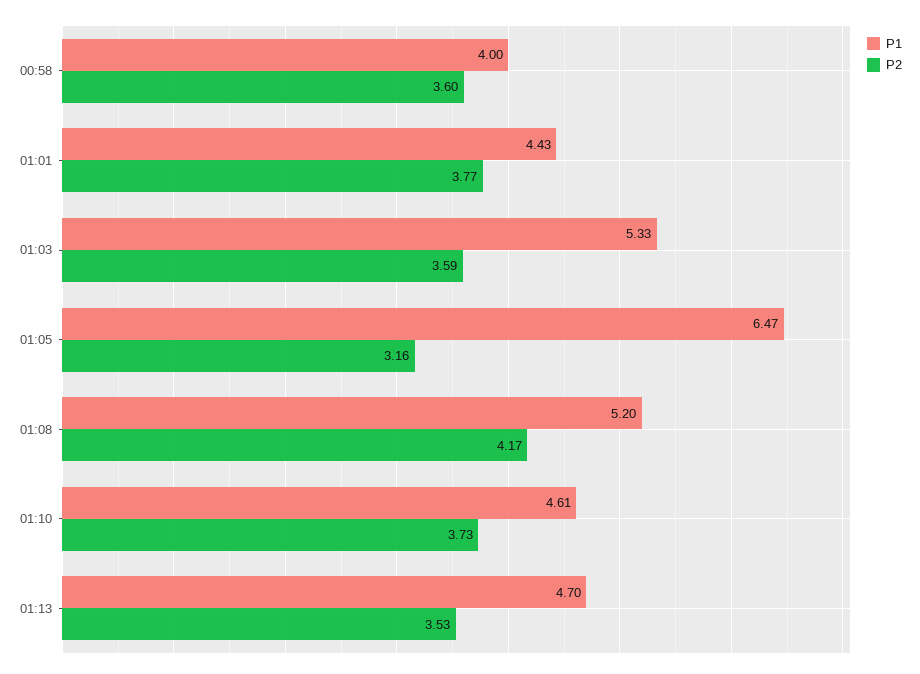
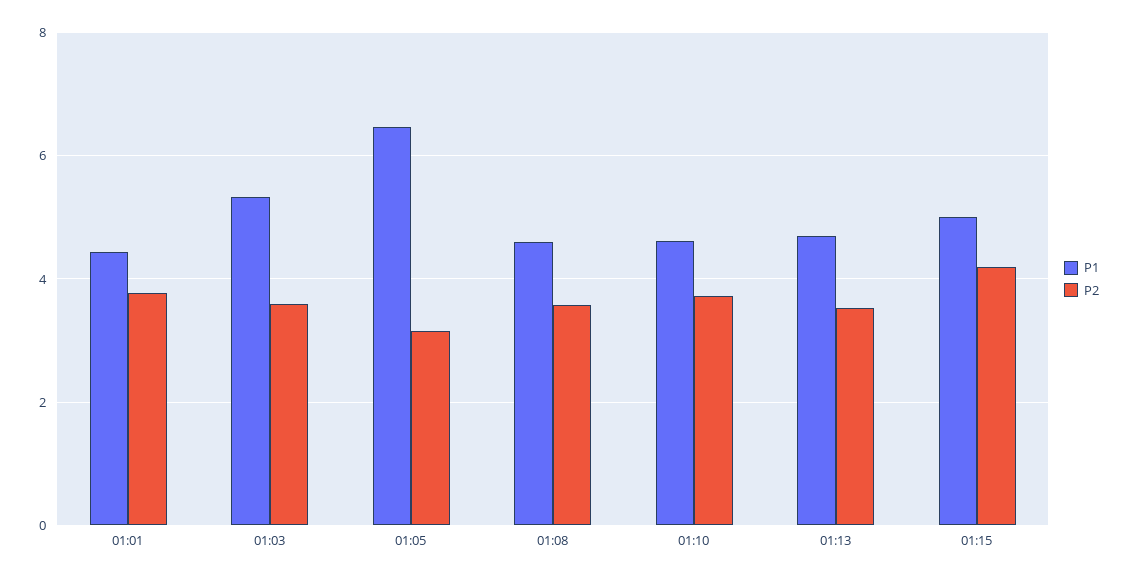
P1, 00:58: 4 -> none
P2, 00:58: 3.6 -> none
P1, 01:08: 5.2 -> 4.6
P2, 01:08: 4.17 -> 3.6
P1, 01:15: none -> 5
P2, 01:15: none -> 4.2

